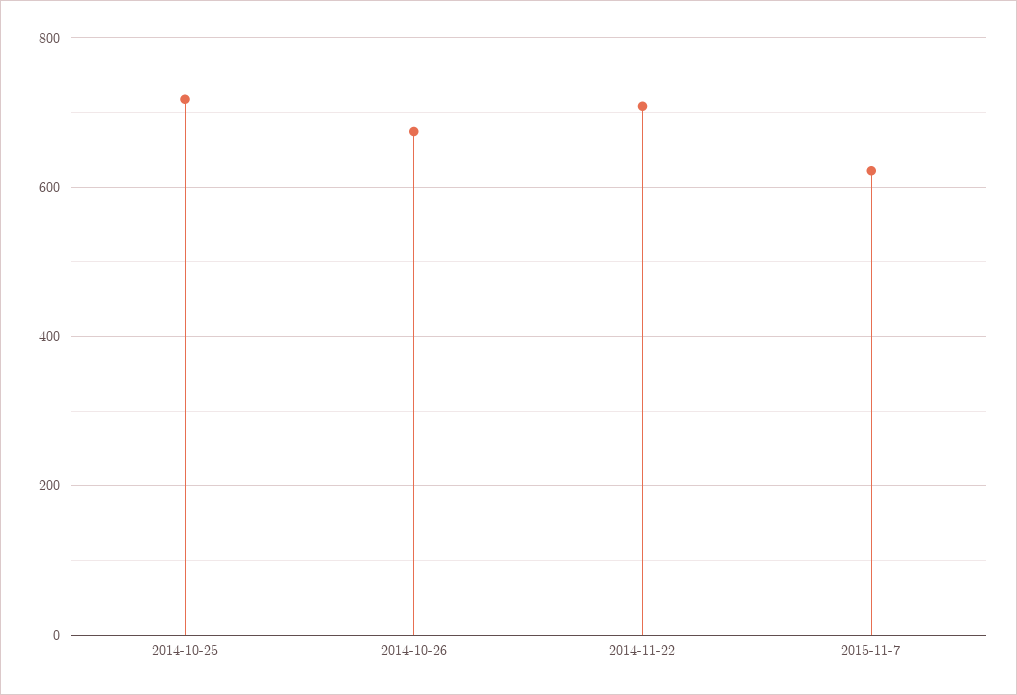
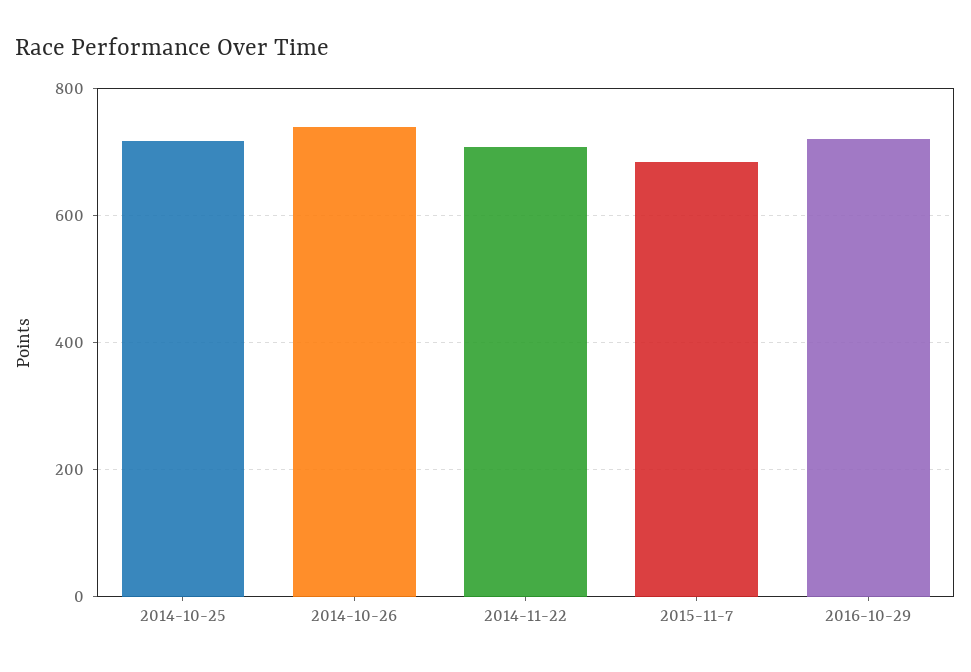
2014-10-26: 680 -> 740
2015-11-7: 620 -> 680
2016-10-29: none -> 720

